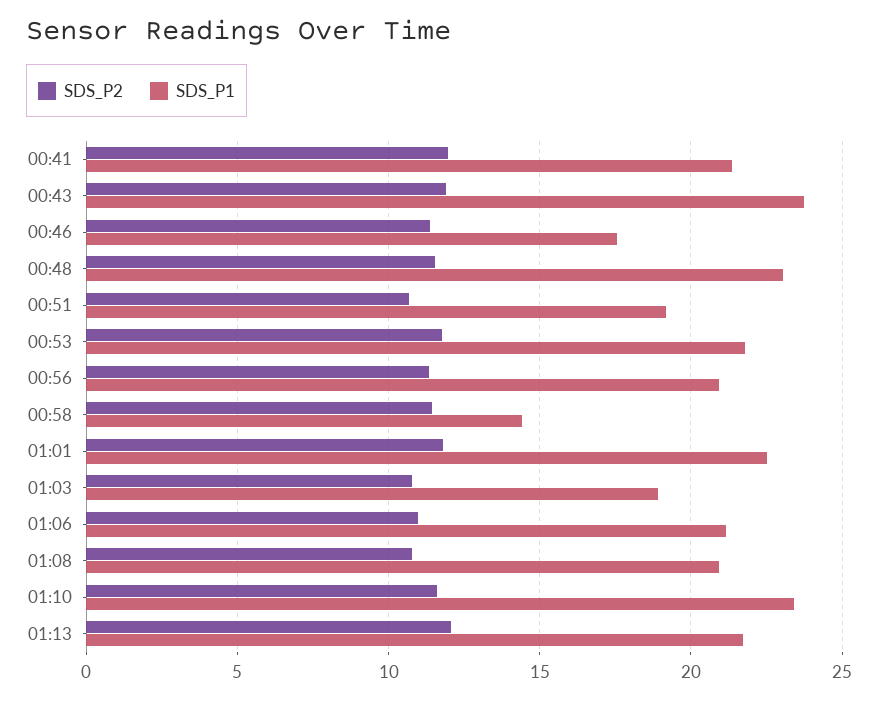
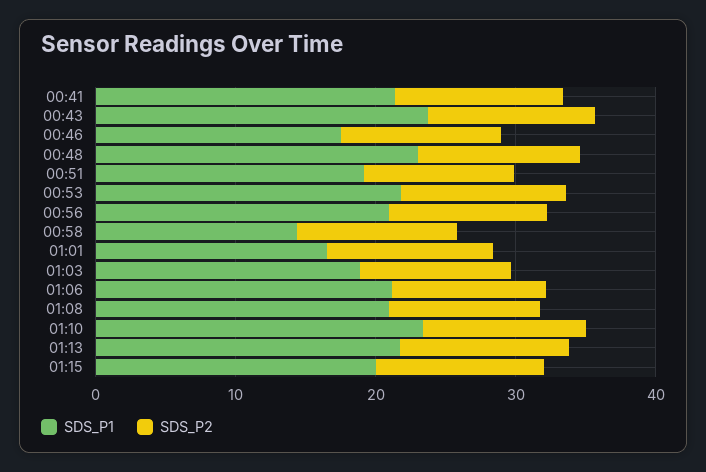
SDS_P1, 01:01: 22.5 -> 16
SDS_P1, 01:15: none -> 20
SDS_P2, 01:15: none -> 12

